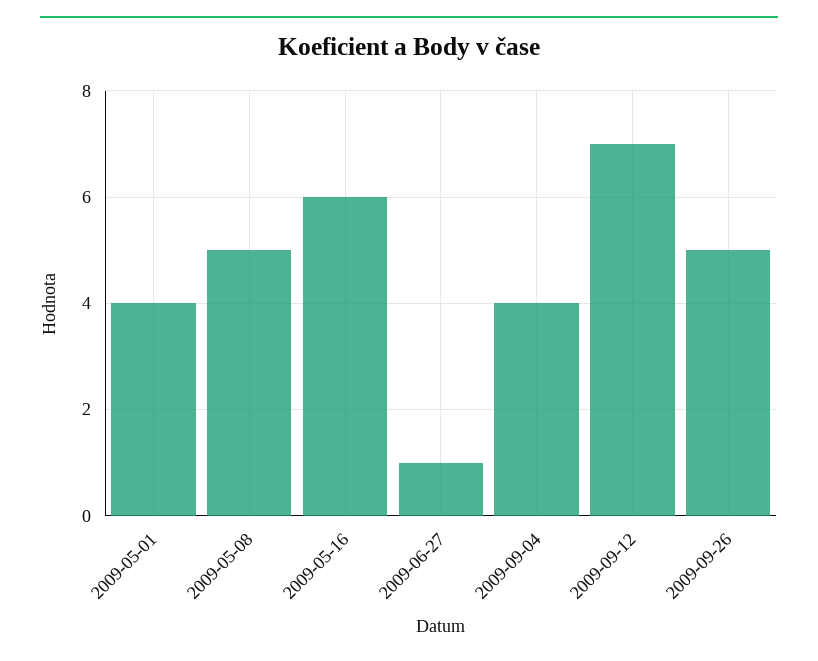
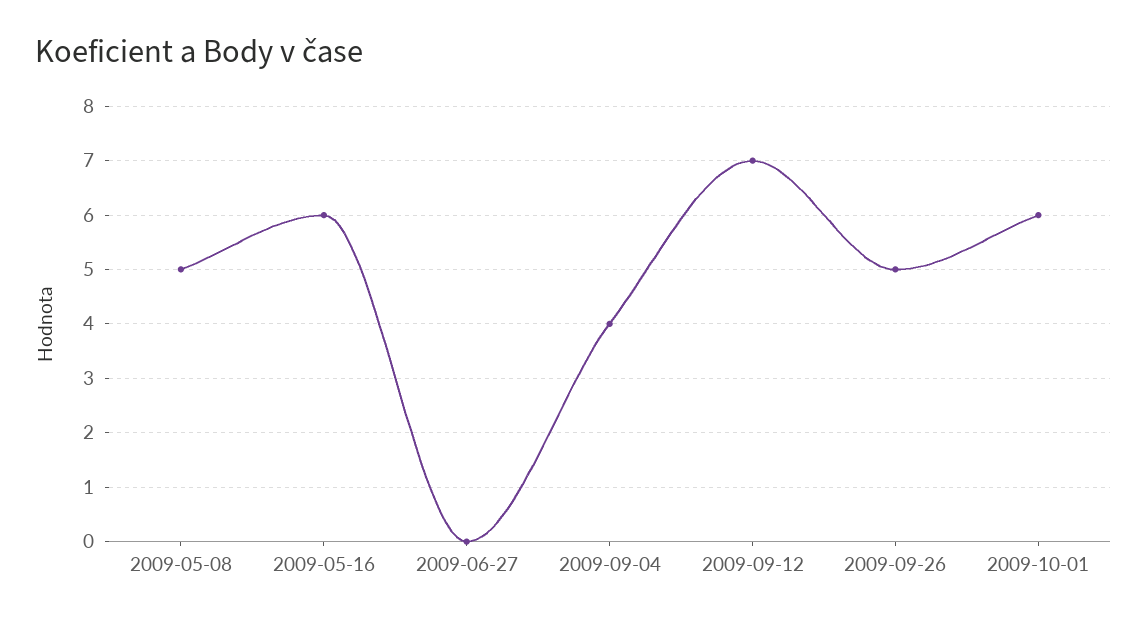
2009-05-01: 4 -> none
2009-06-27: 1 -> 0
2009-10-01: none -> 6

